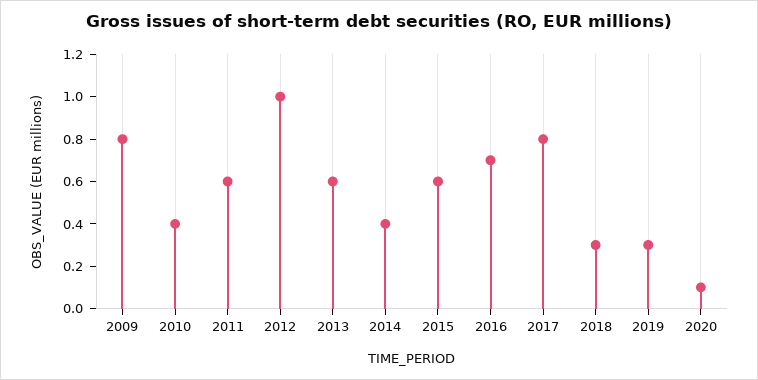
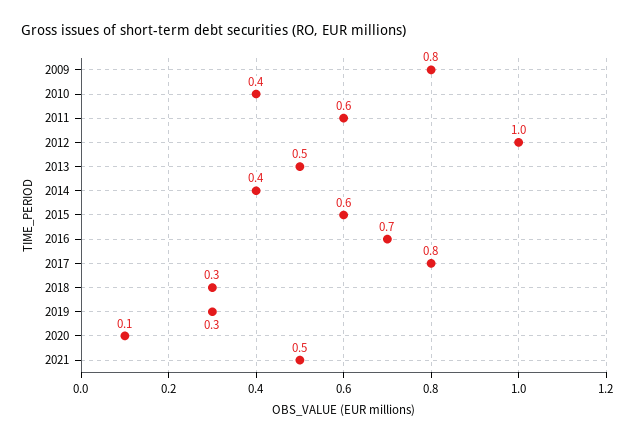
2013: 0.6 -> 0.5
2021: none -> 0.5

